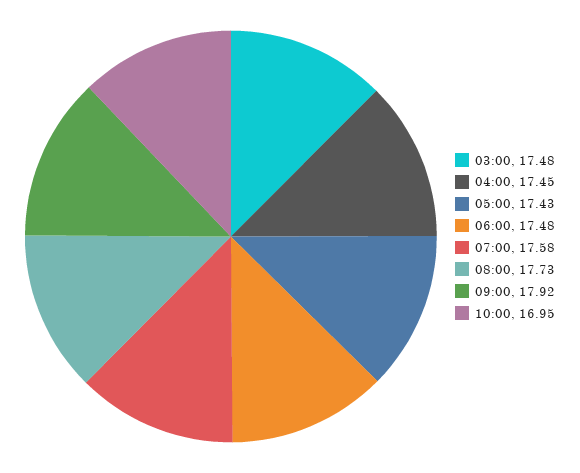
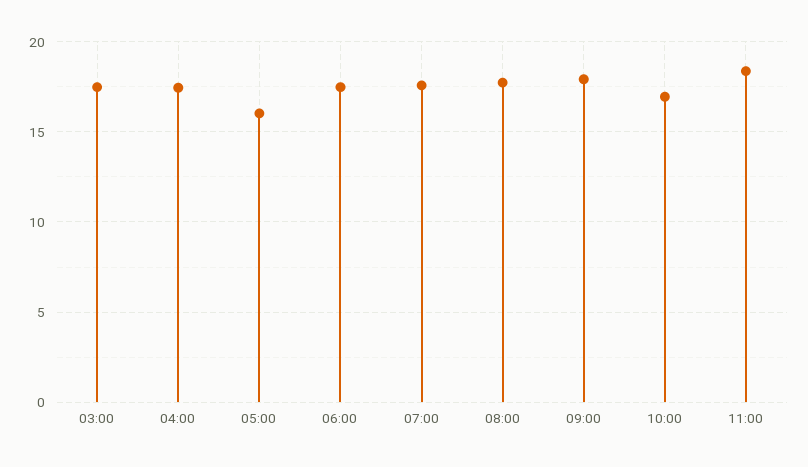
05:00: 17.43 -> 16
11:00: none -> 18.5

